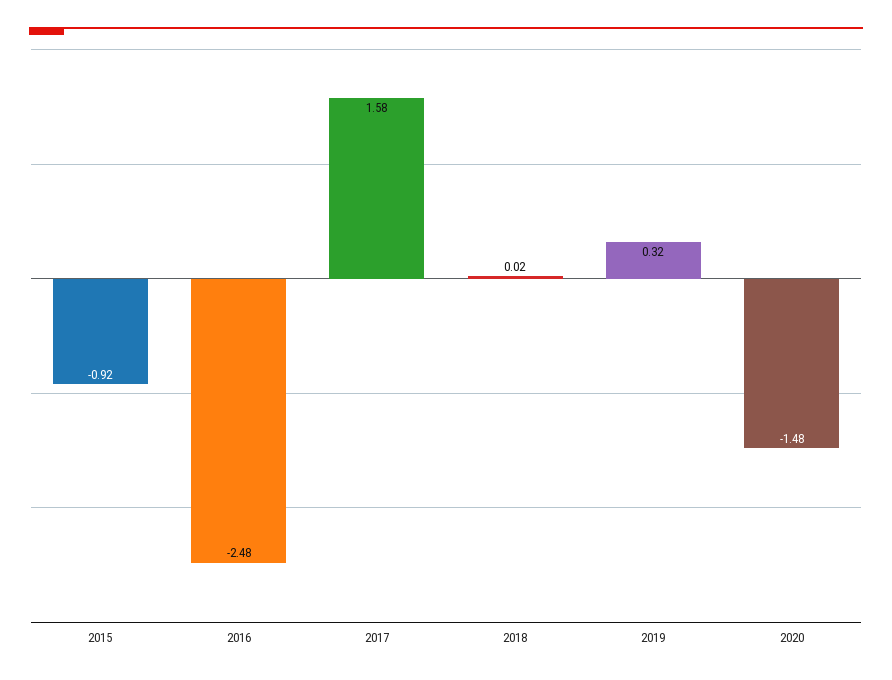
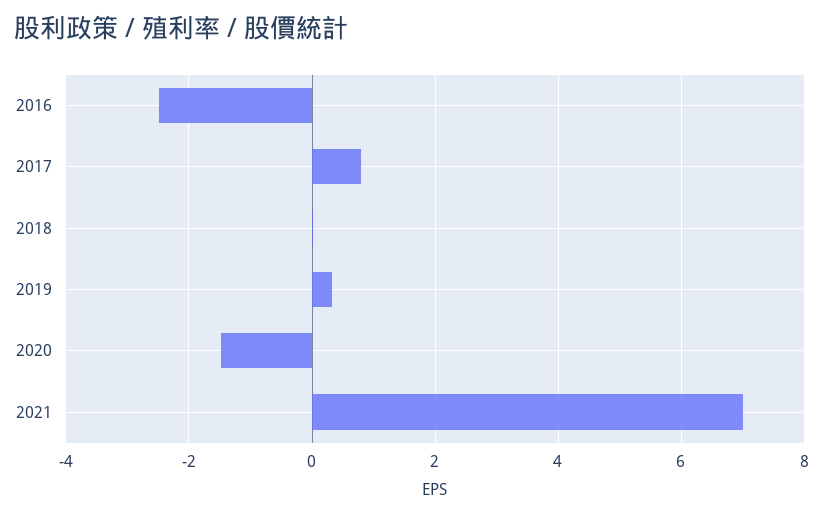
2015: -0.92 -> none
2017: 1.58 -> 0.8
2021: none -> 7

